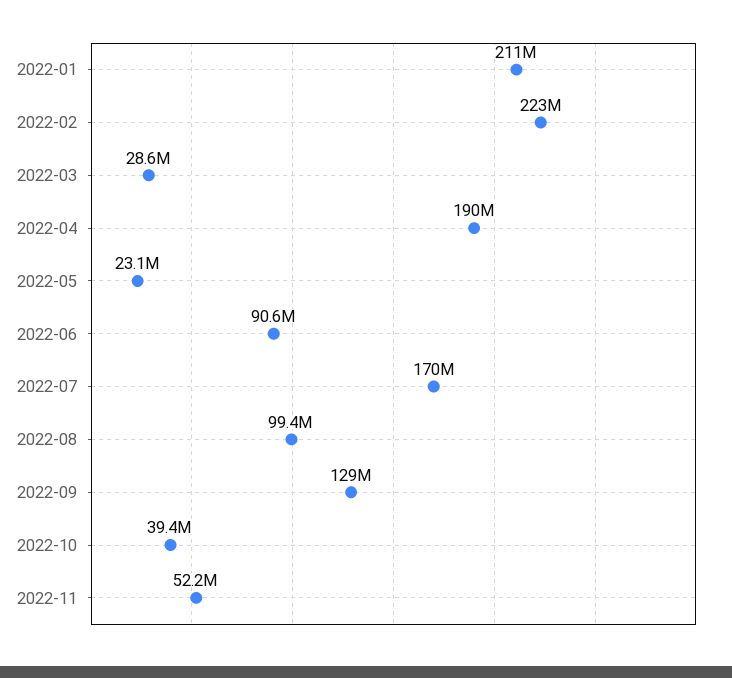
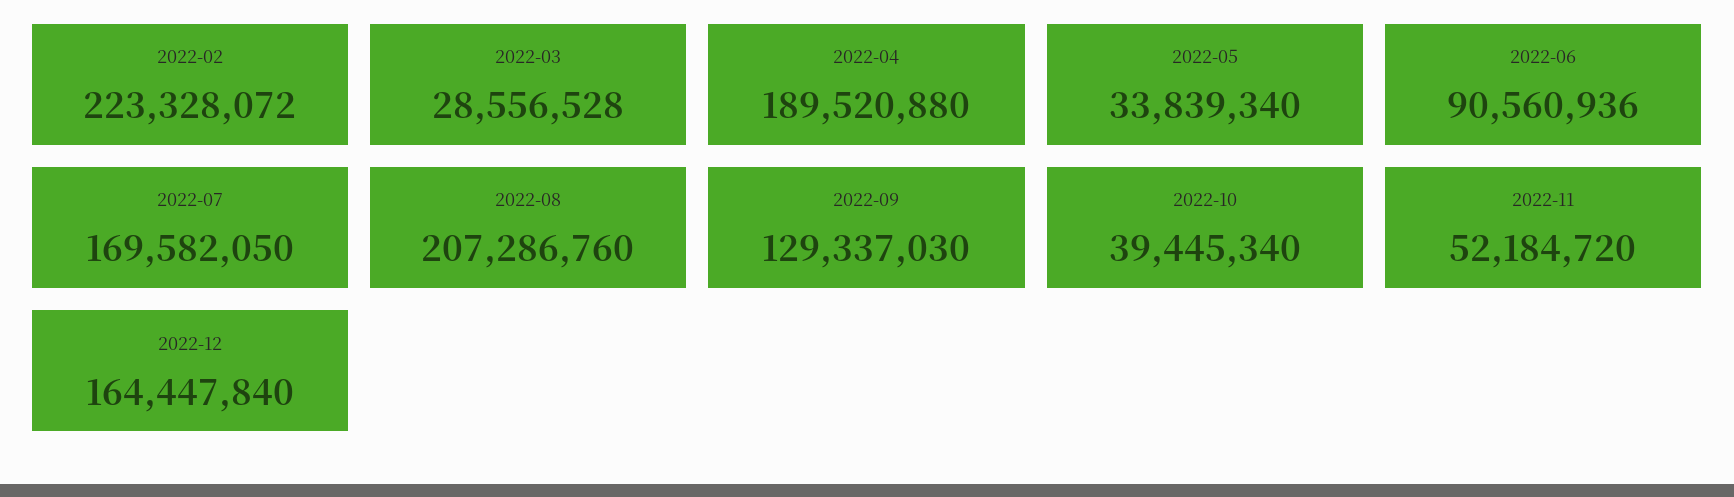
2022-01: 211000000 -> none
2022-05: 23100000 -> 33839340
2022-08: 99400000 -> 207286760
2022-12: none -> 164447840

